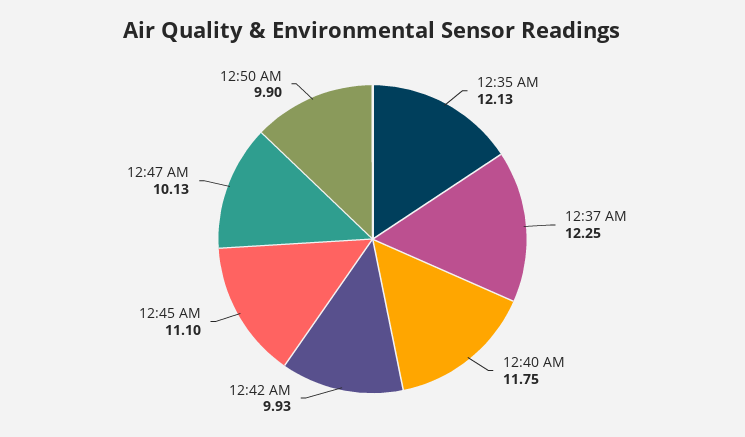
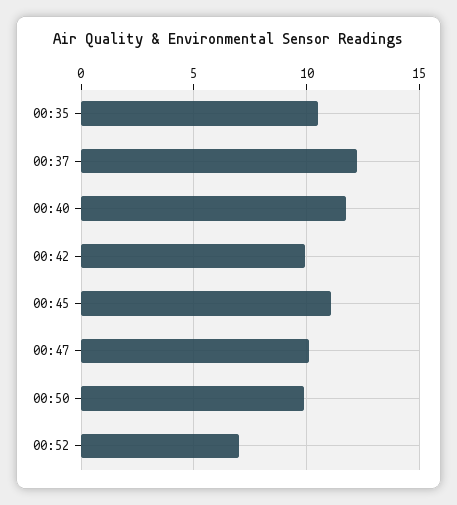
12:35 AM: 12.13 -> 10.5
00:52: none -> 7

